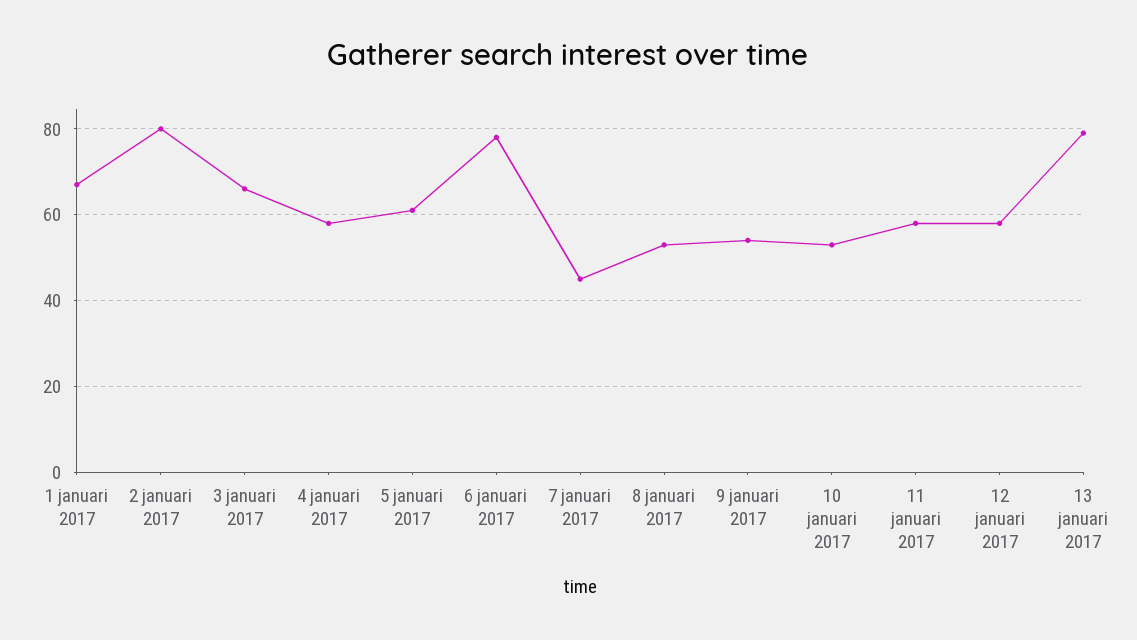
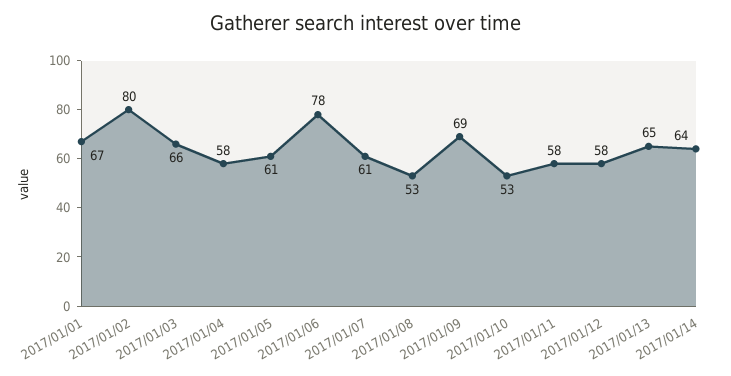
7 januari 2017: 45 -> 61
9 januari 2017: 55 -> 69
13 januari 2017: 80 -> 65
2017/01/14: none -> 64

